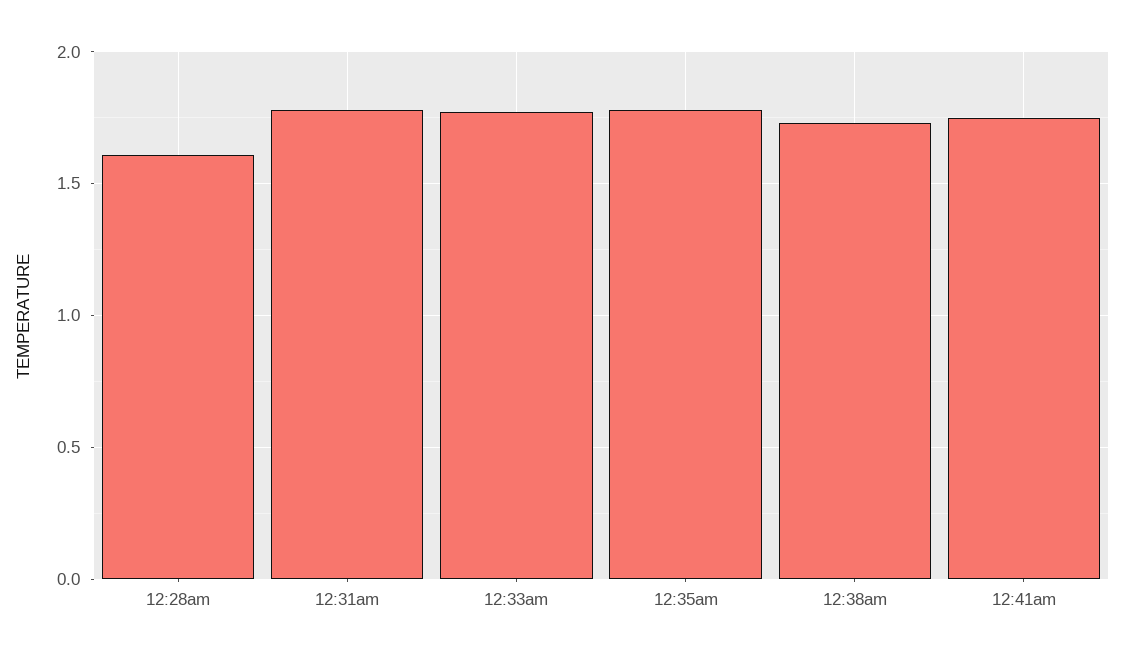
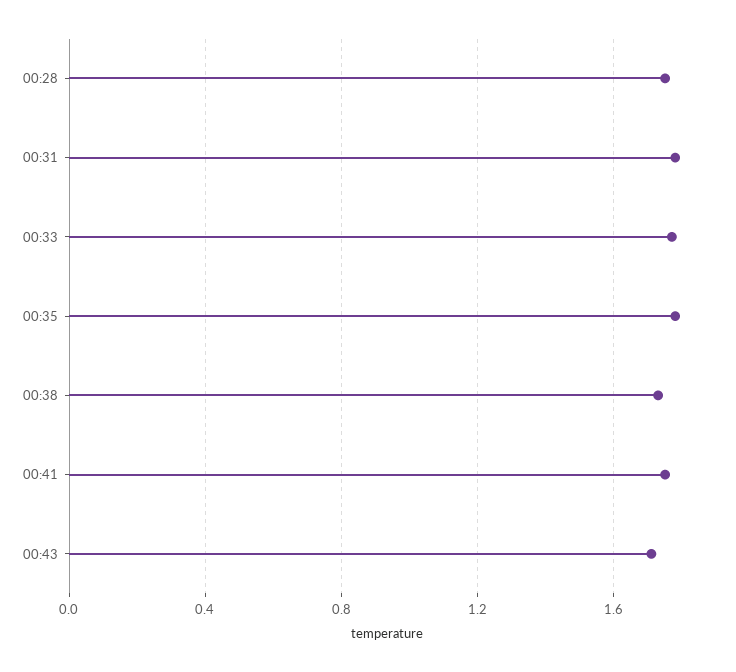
12:28am: 1.6 -> 1.75
00:43: none -> 1.7

